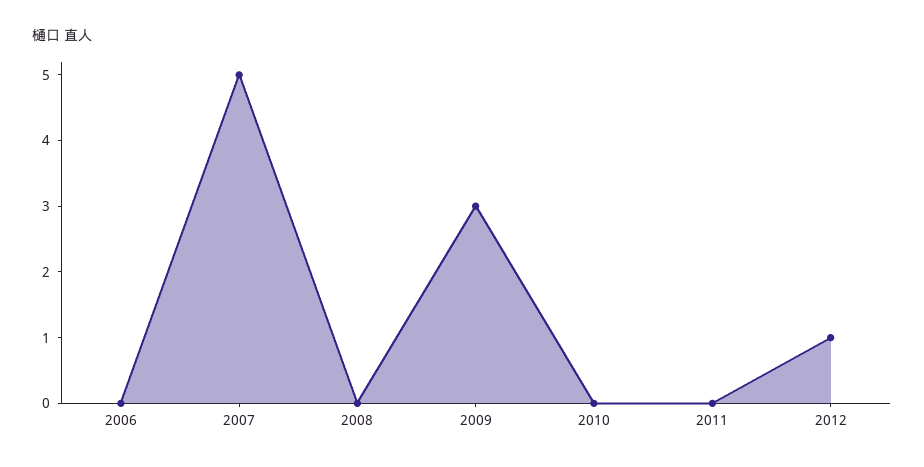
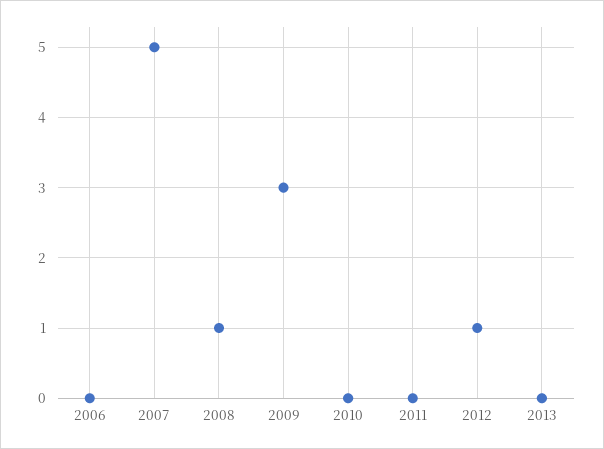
2008: 0 -> 1
2013: none -> 0

